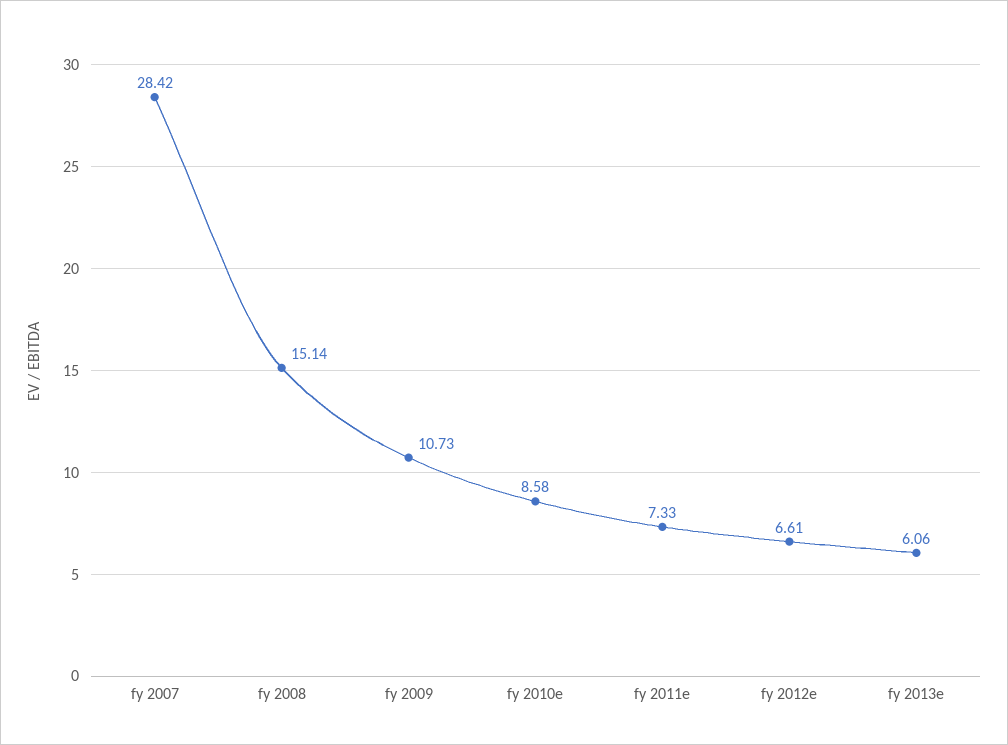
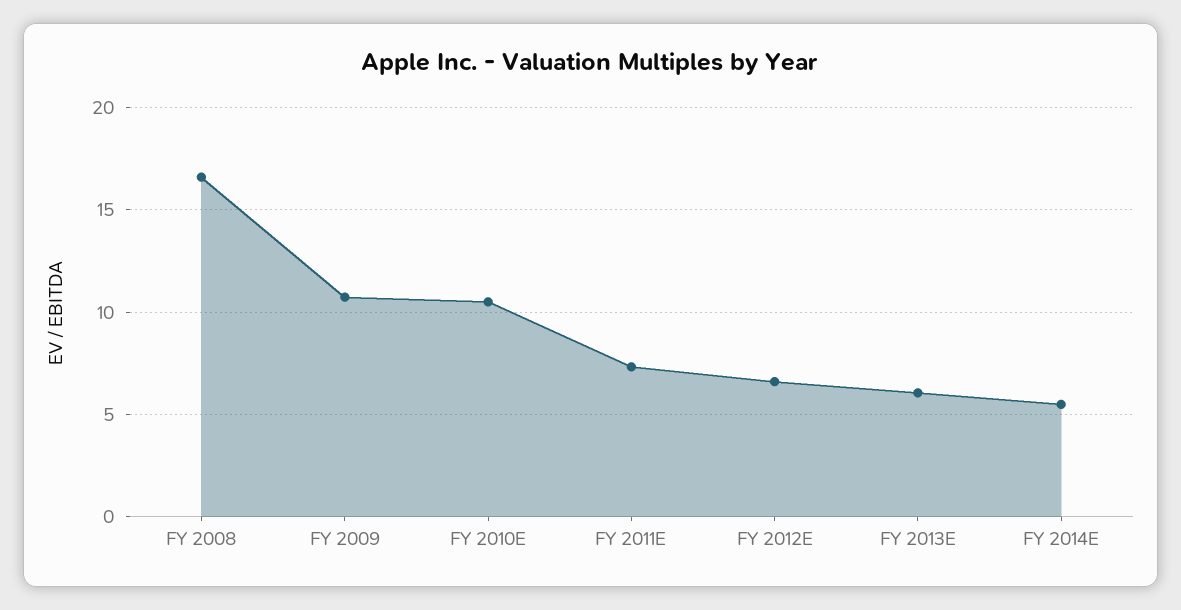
fy 2007: 28.42 -> none
fy 2008: 15.14 -> 16.5
fy 2010e: 8.58 -> 10.5
FY 2014E: none -> 5.5

